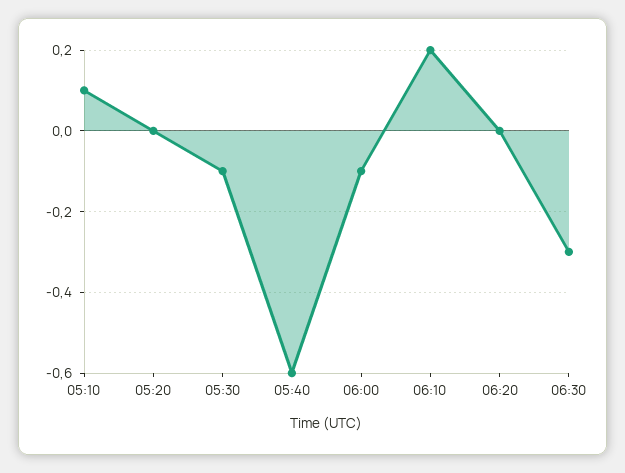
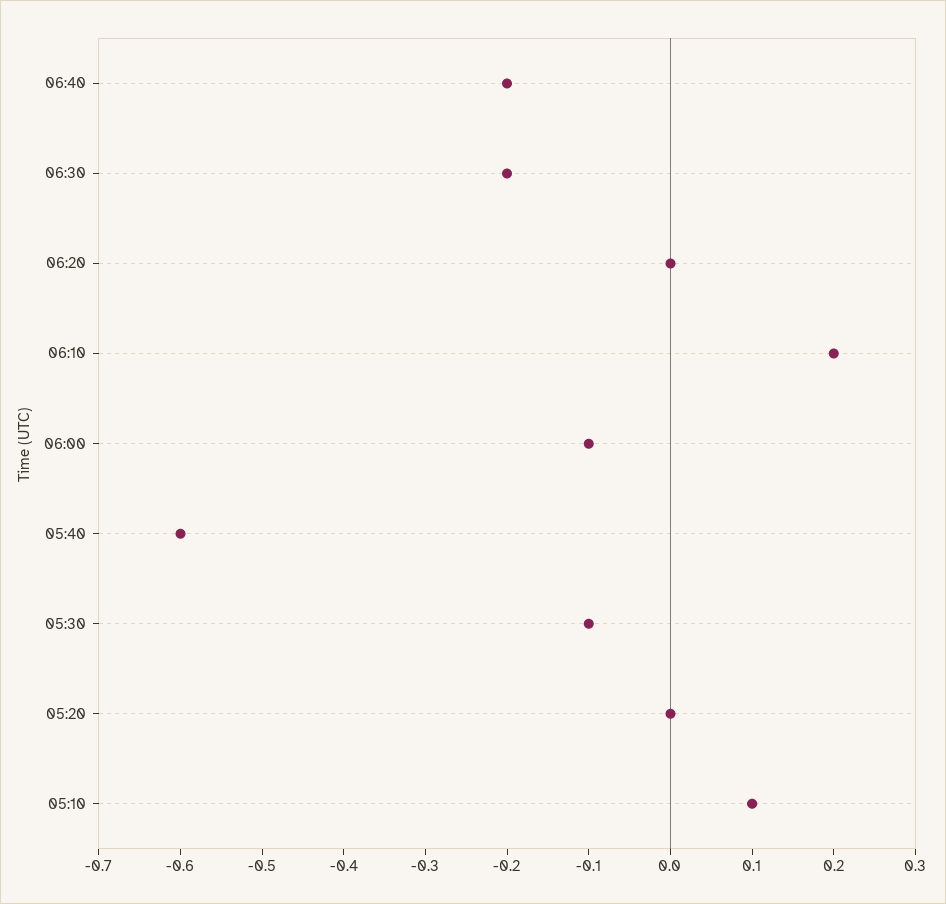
06:30: -0.3 -> -0.2
06:40: none -> -0.2

